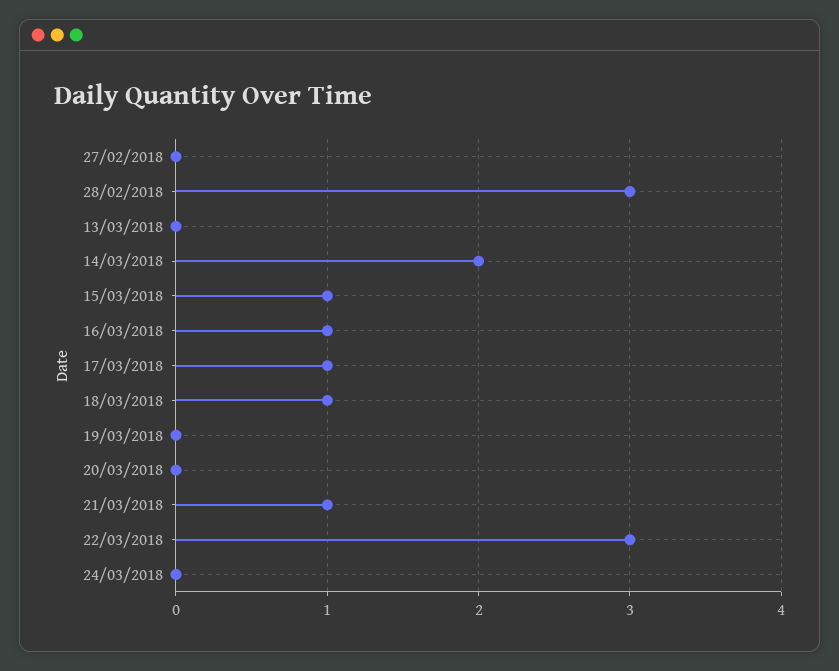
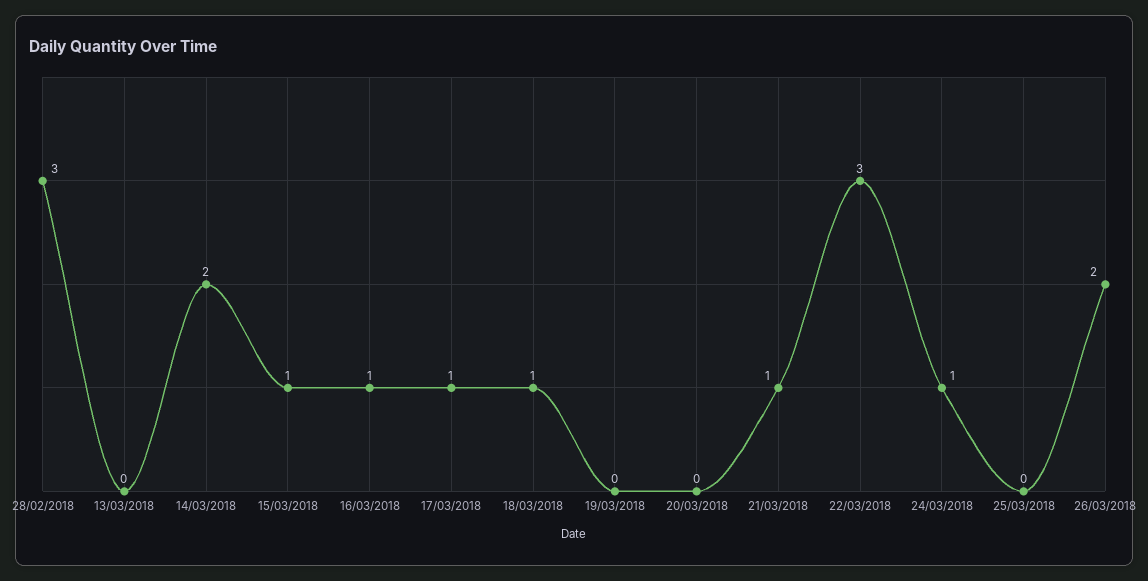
27/02/2018: 0 -> none
24/03/2018: 0 -> 1
25/03/2018: none -> 0
26/03/2018: none -> 2

